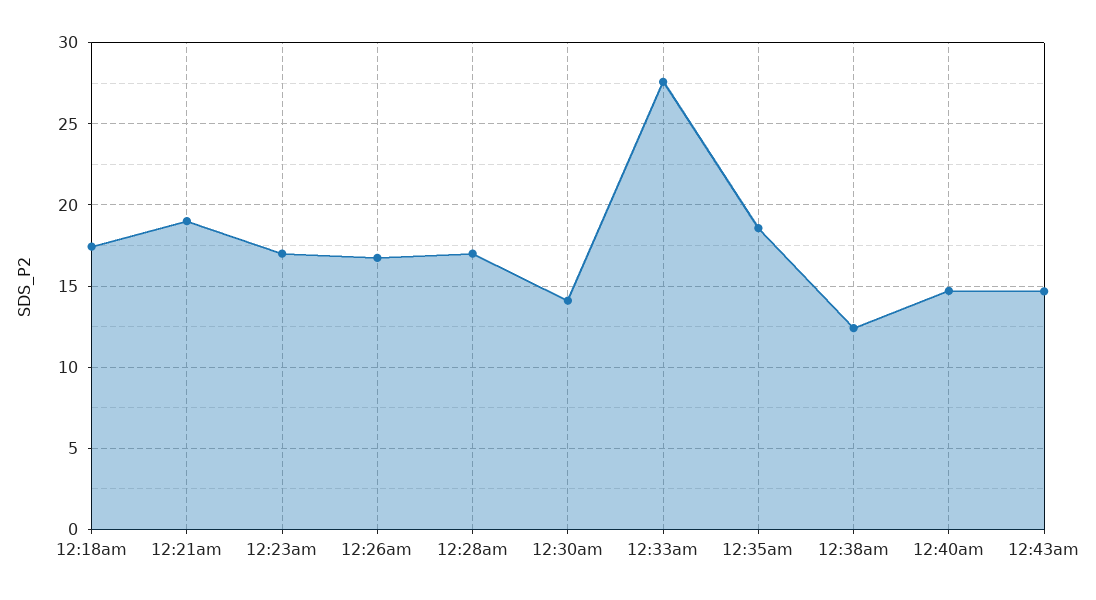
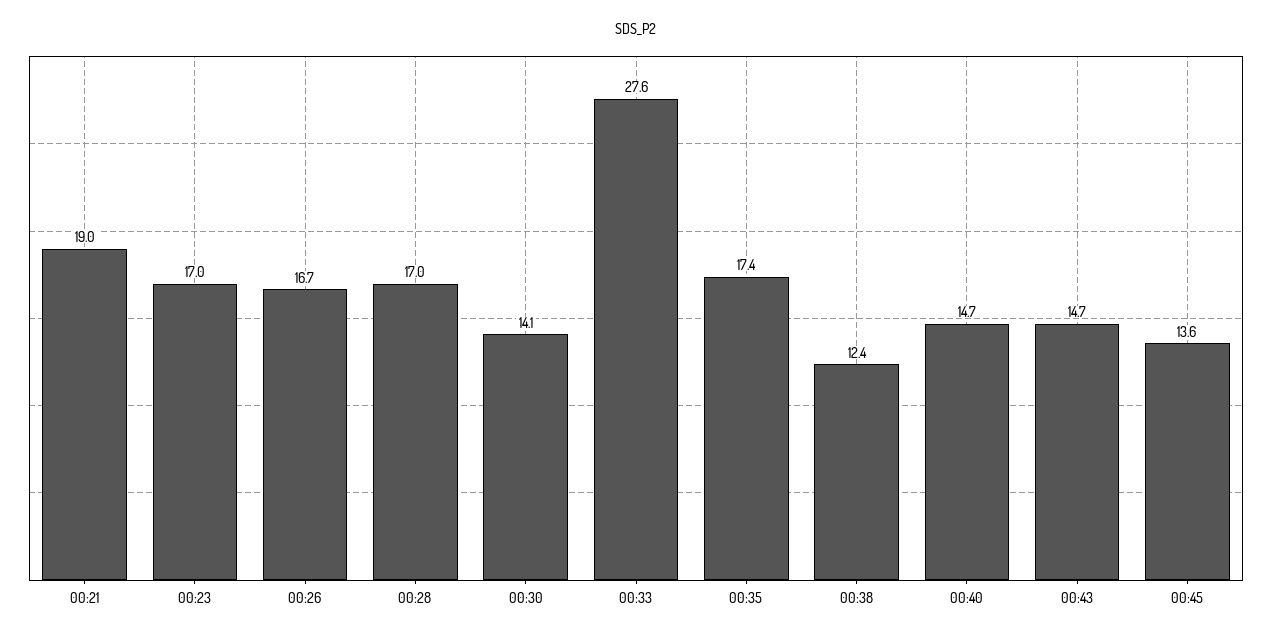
12:18am: 17.5 -> none
12:35am: 18.5 -> 17.4
00:45: none -> 13.6

